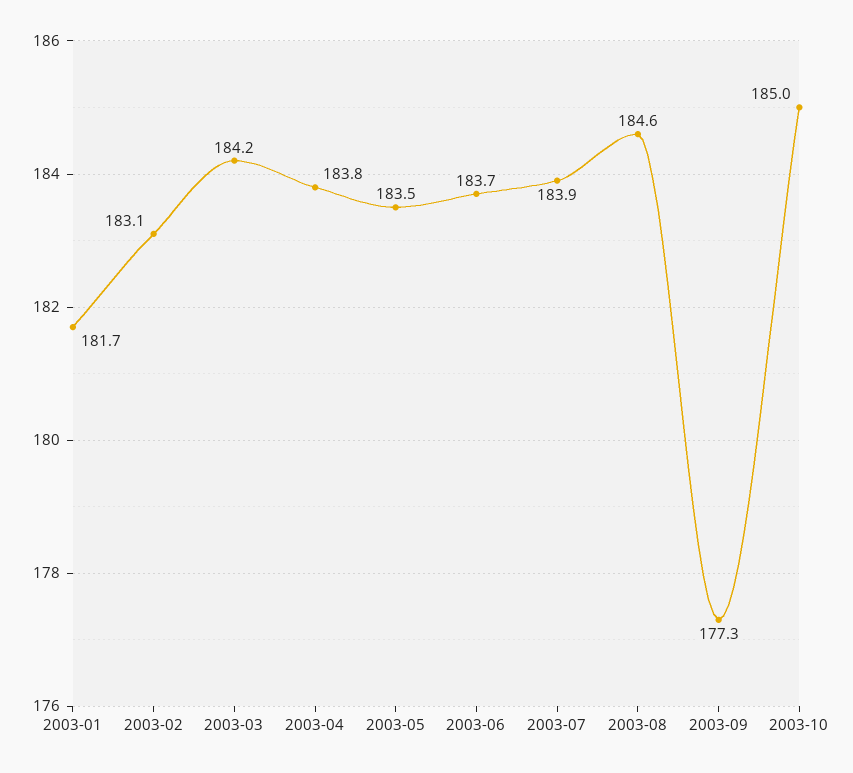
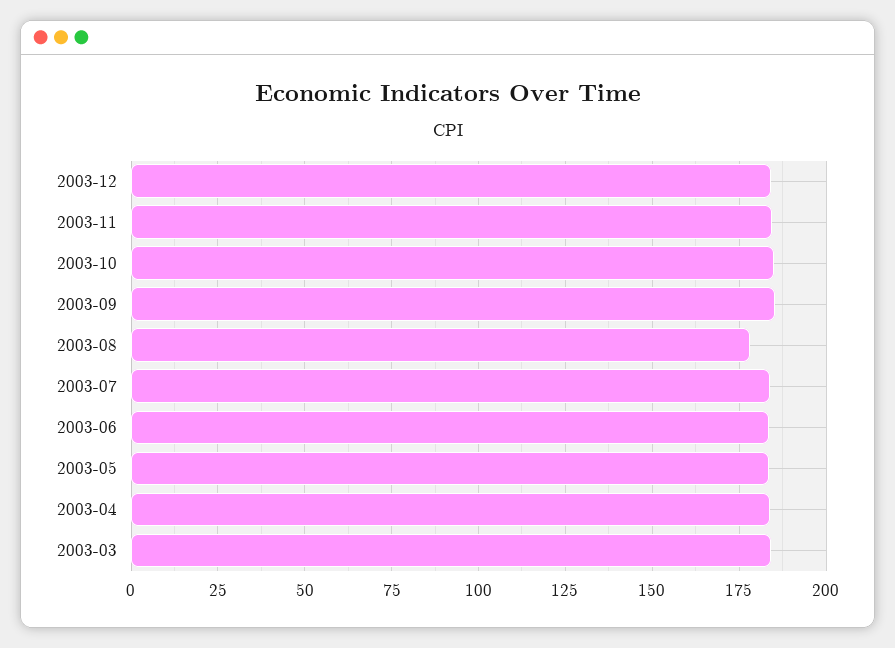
2003-01: 181.7 -> none
2003-02: 183.1 -> none
2003-08: 184.6 -> 177.5
2003-09: 177.3 -> 185
2003-12: none -> 185
2003-11: none -> 185

